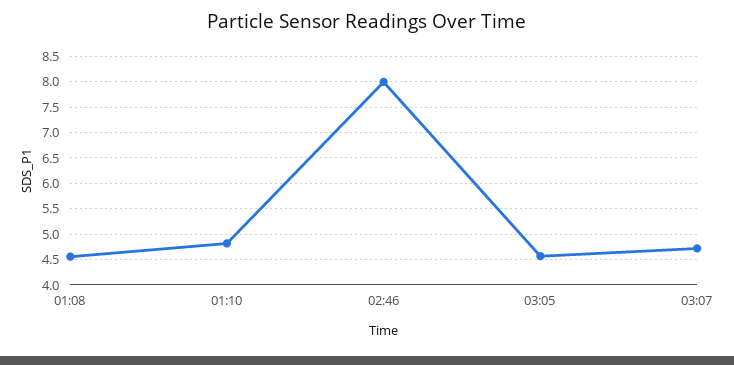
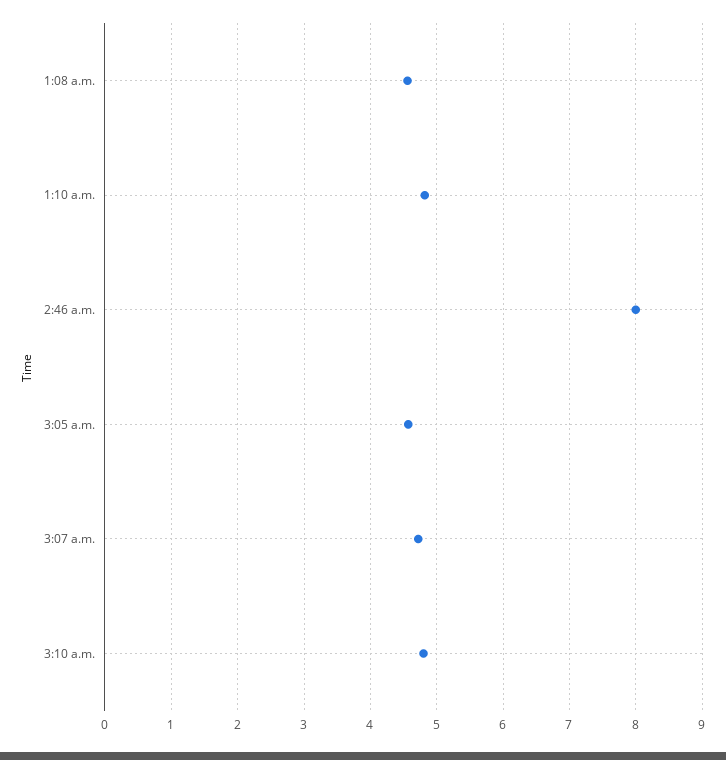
3:10 a.m.: none -> 4.8

